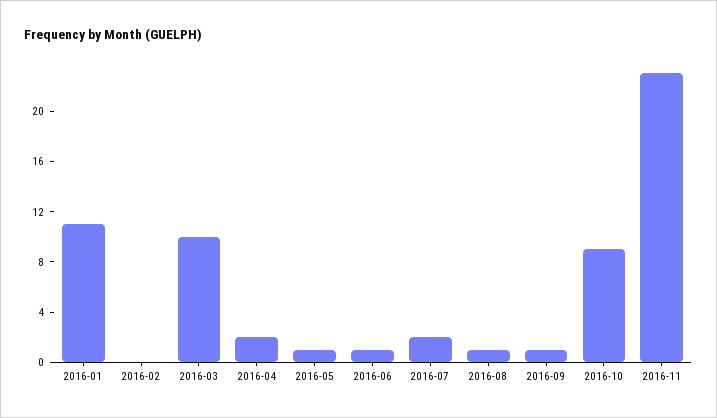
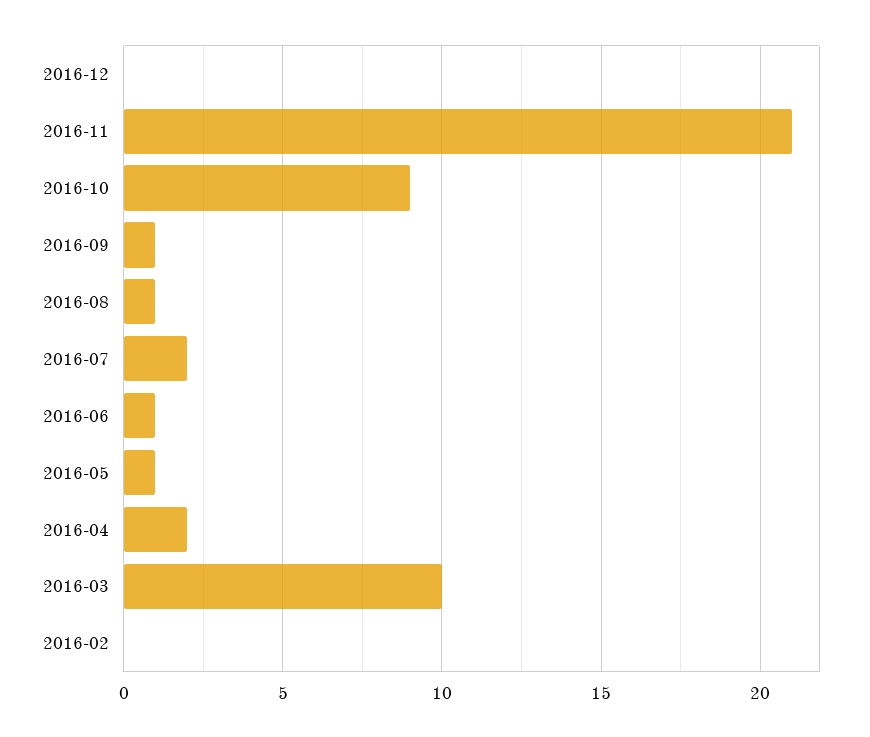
2016-01: 11 -> none
2016-11: 23 -> 21
2016-12: none -> 0

